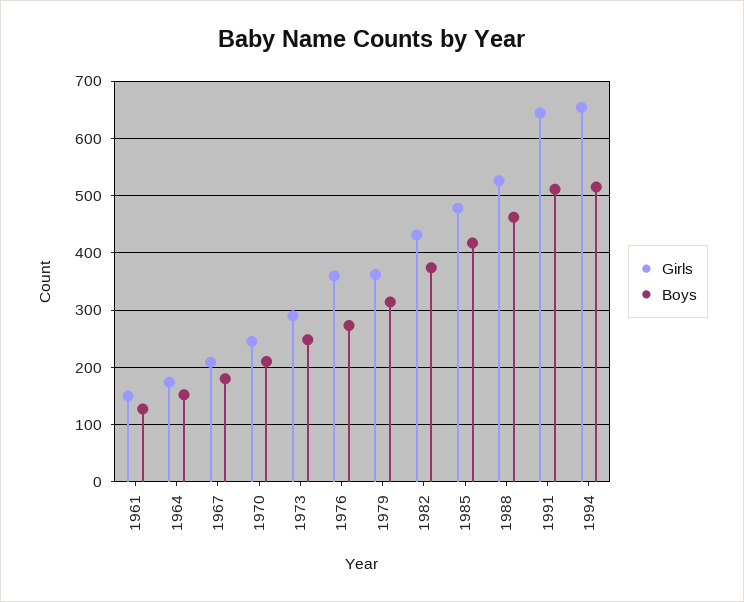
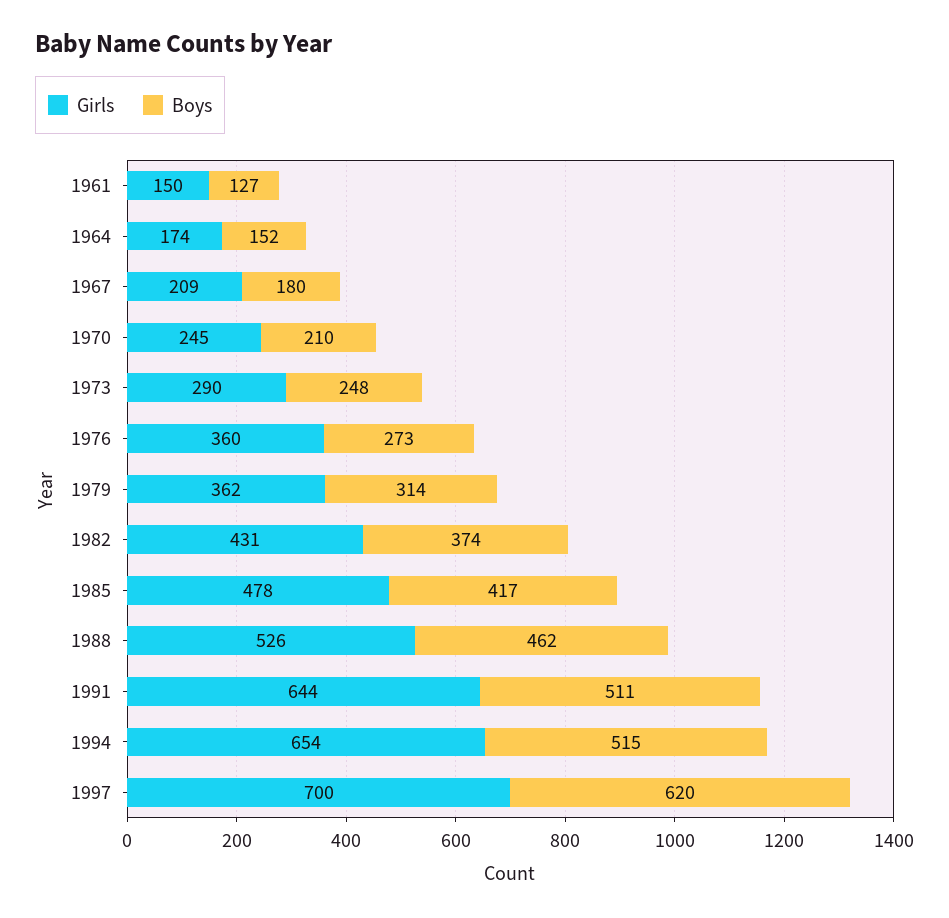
Girls, 1997: none -> 700
Boys, 1997: none -> 620

